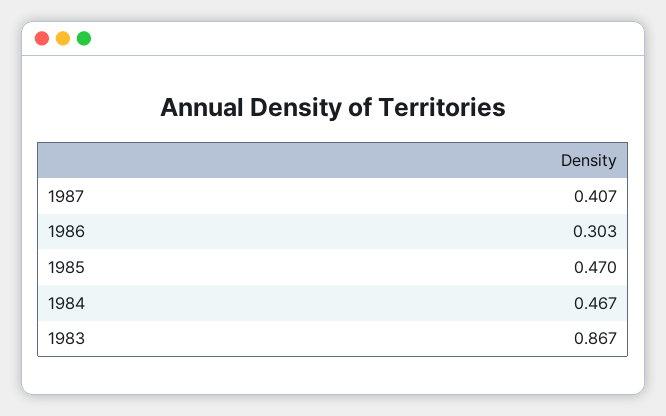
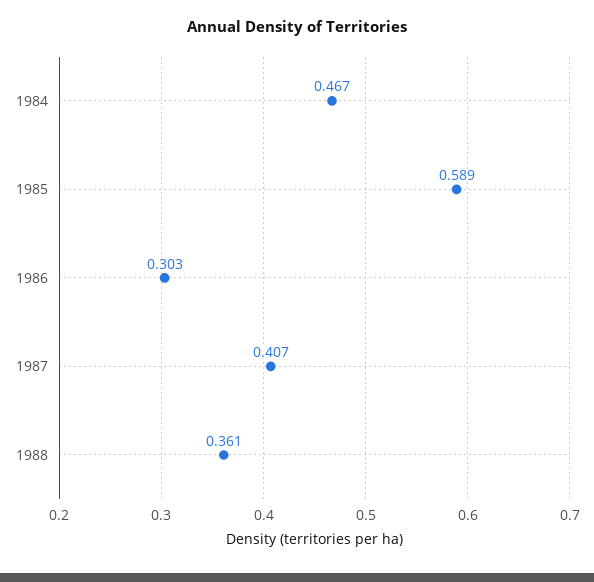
1985: 0.47 -> 0.589
1983: 0.867 -> none
1988: none -> 0.361

